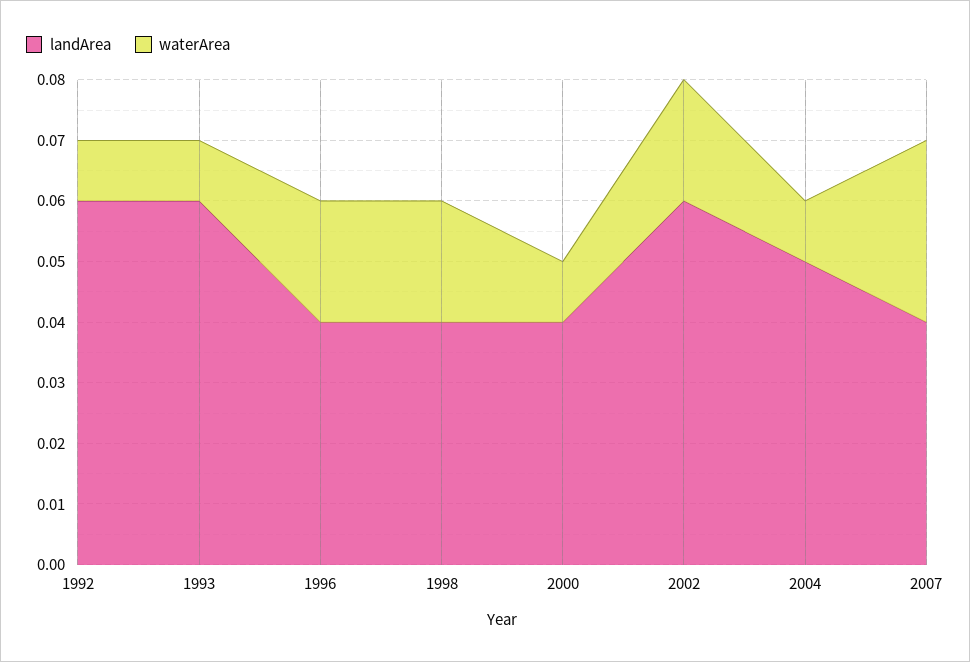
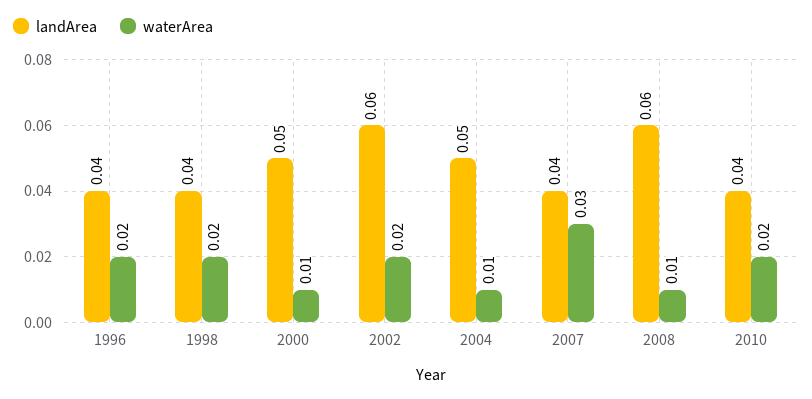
landArea, 1992: 0.06 -> none
waterArea, 1992: 0.01 -> none
landArea, 1993: 0.06 -> none
waterArea, 1993: 0.01 -> none
landArea, 2000: 0.04 -> 0.05
landArea, 2008: none -> 0.06
waterArea, 2008: none -> 0.01
landArea, 2010: none -> 0.04
waterArea, 2010: none -> 0.02

